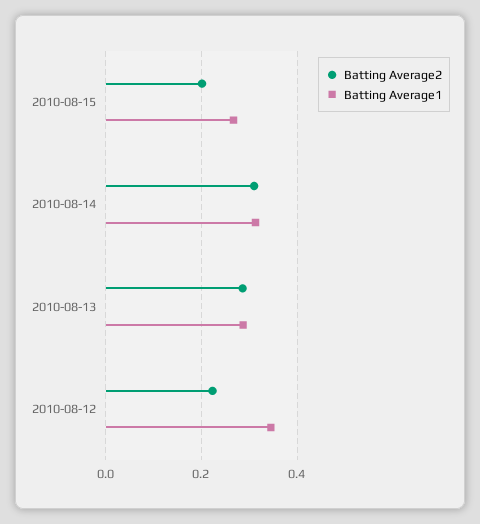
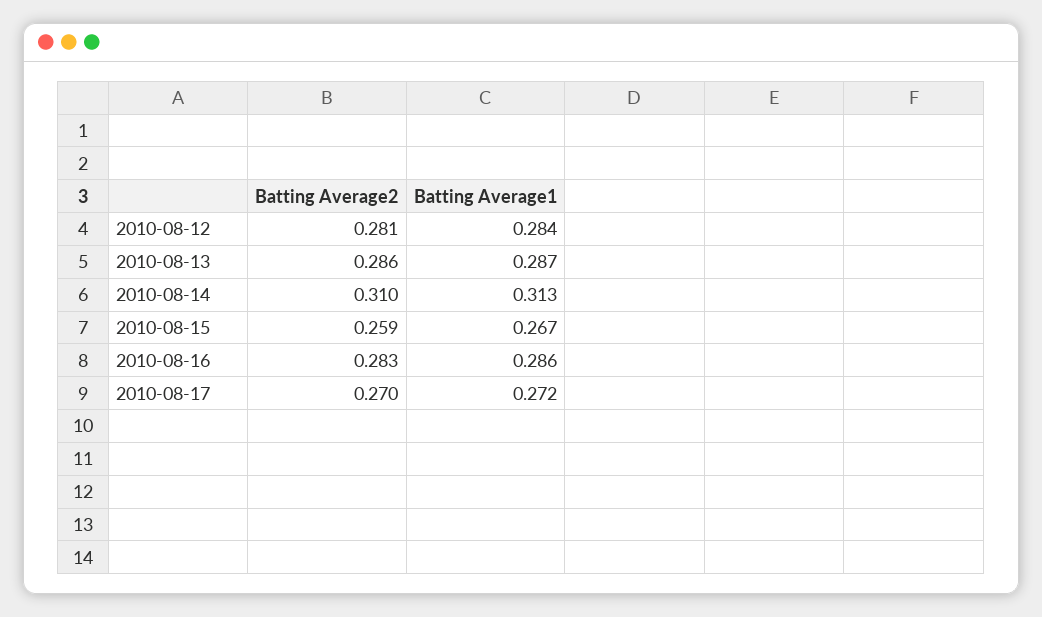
Batting Average2, 2010-08-15: 0.2 -> 0.259
Batting Average2, 2010-08-12: 0.22 -> 0.281
Batting Average1, 2010-08-12: 0.34 -> 0.284
Batting Average2, 2010-08-16: none -> 0.283
Batting Average1, 2010-08-16: none -> 0.286
Batting Average2, 2010-08-17: none -> 0.27
Batting Average1, 2010-08-17: none -> 0.272

